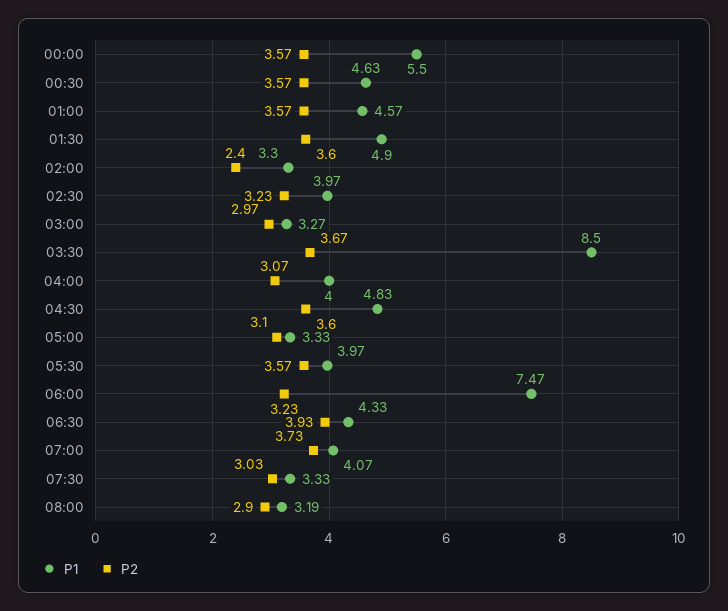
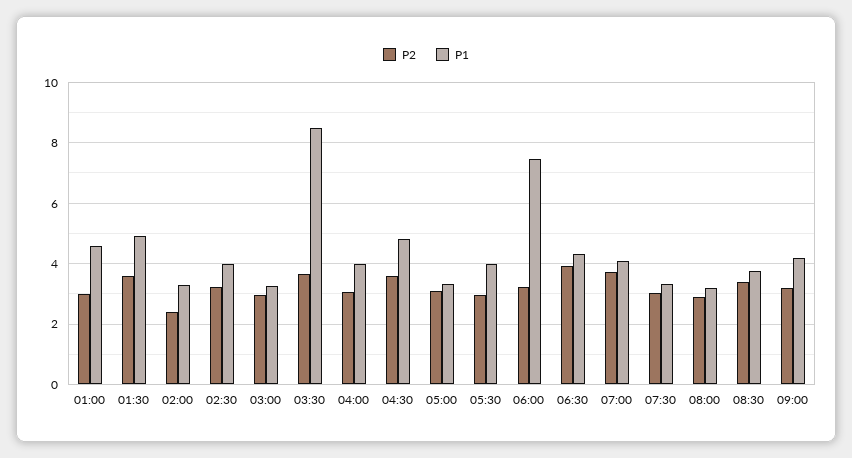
P1, 00:00: 5.5 -> none
P2, 00:00: 3.57 -> none
P1, 00:30: 4.63 -> none
P2, 00:30: 3.57 -> none
P2, 01:00: 3.57 -> 3
P2, 05:30: 3.57 -> 3
P2, 08:30: none -> 3.4
P1, 08:30: none -> 3.8
P2, 09:00: none -> 3.2
P1, 09:00: none -> 4.2

